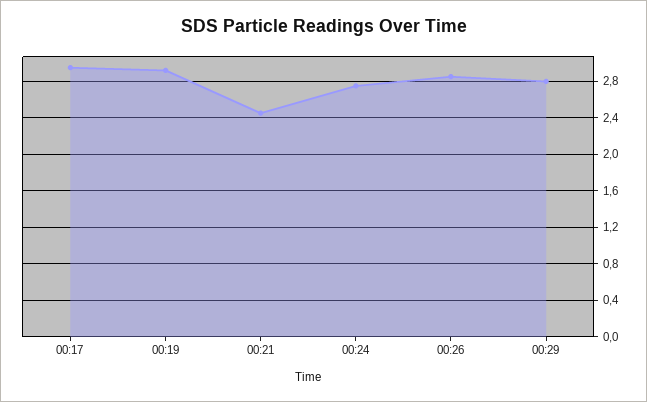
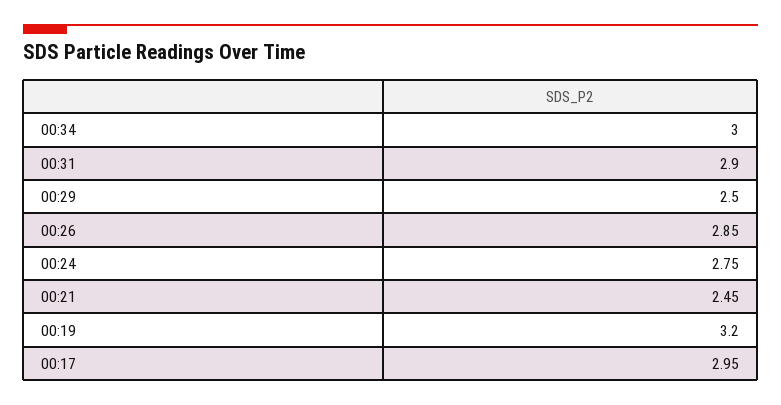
00:19: 2.9 -> 3.2
00:29: 2.8 -> 2.5
00:34: none -> 3
00:31: none -> 2.9

